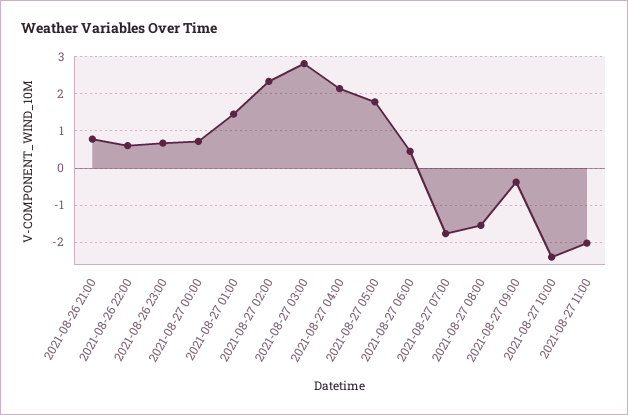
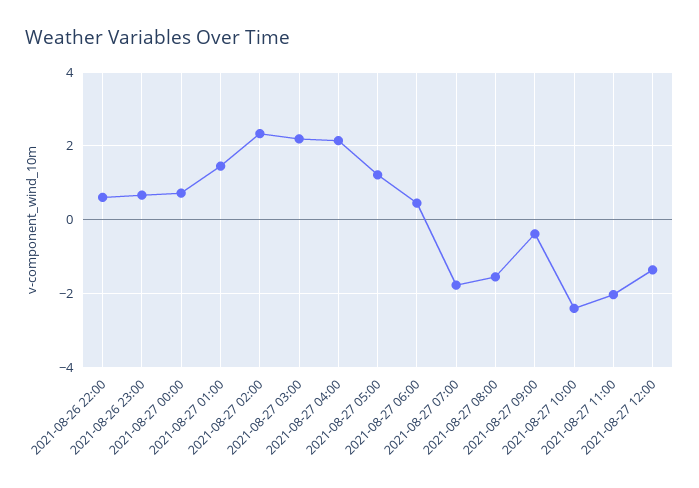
2021-08-26 21:00: 0.8 -> none
2021-08-27 03:00: 2.8 -> 2.2
2021-08-27 05:00: 1.8 -> 1.2
2021-08-27 12:00: none -> -1.4

